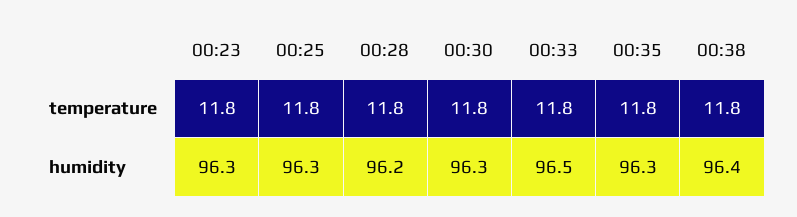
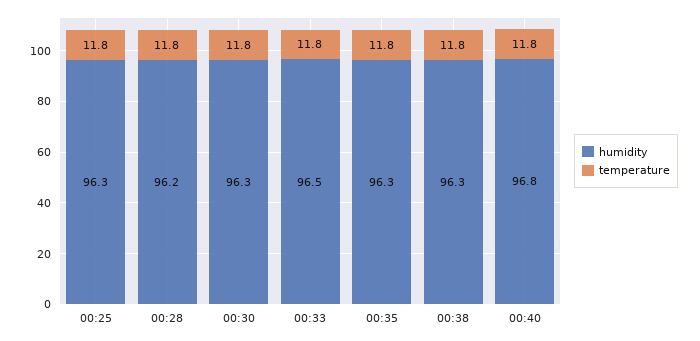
temperature, 00:23: 11.8 -> none
humidity, 00:23: 96.3 -> none
humidity, 00:38: 96.4 -> 96.3
humidity, 00:40: none -> 96.8
temperature, 00:40: none -> 11.8

